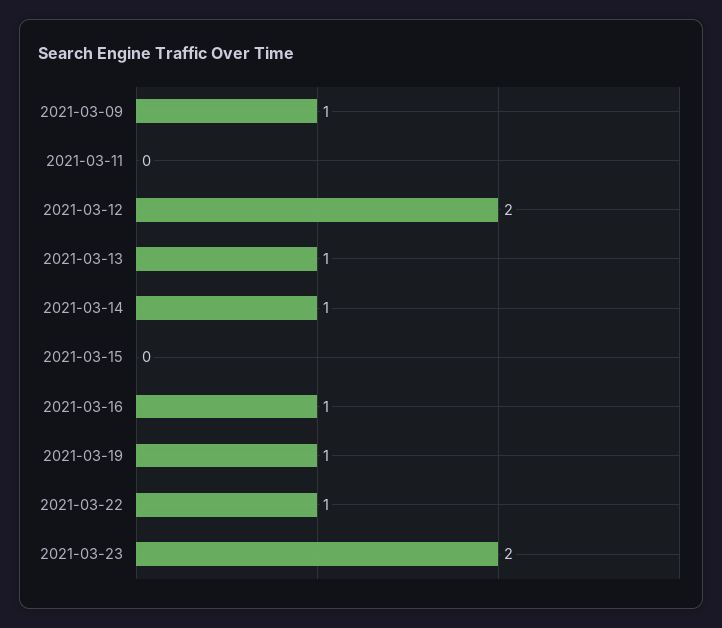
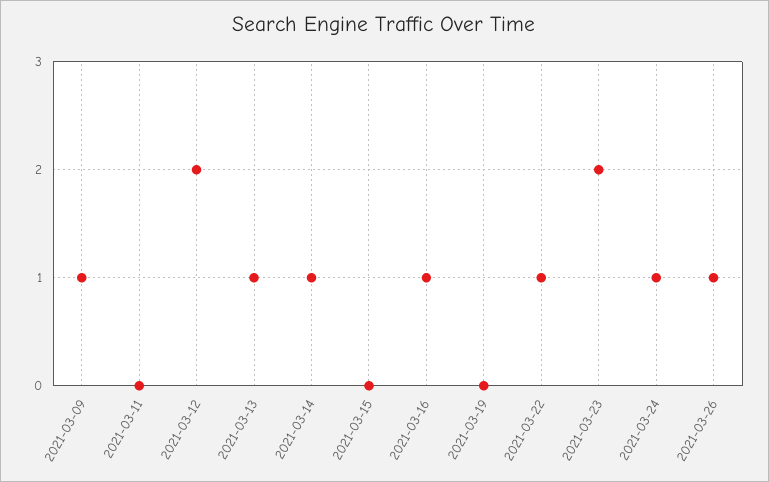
2021-03-19: 1 -> 0
2021-03-24: none -> 1
2021-03-26: none -> 1

